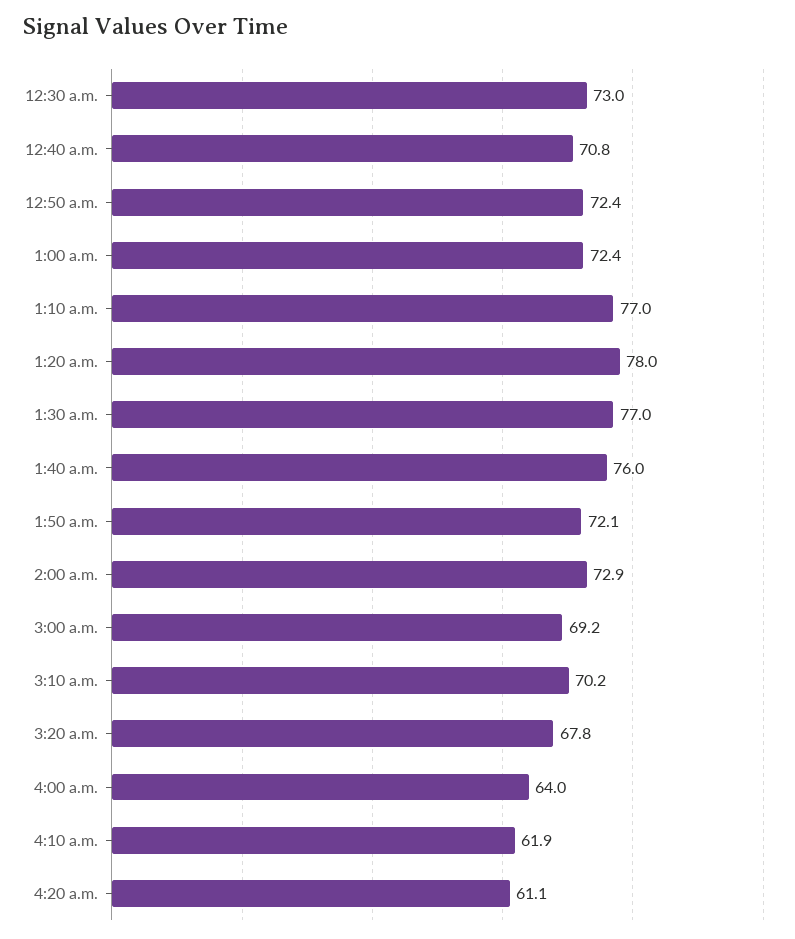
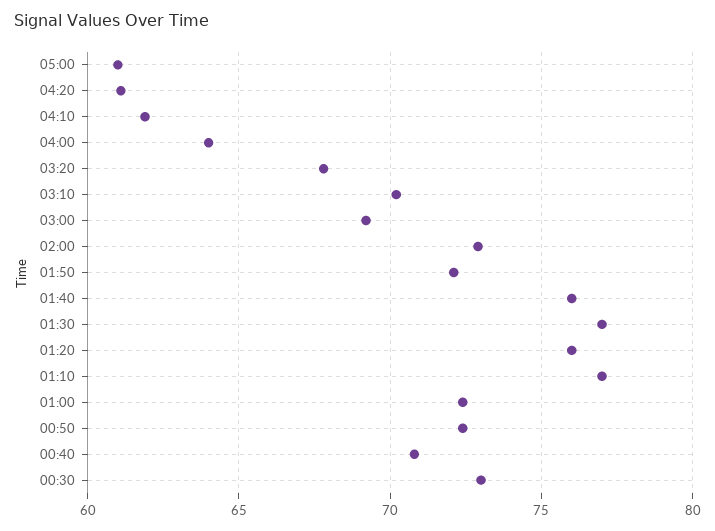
1:20 a.m.: 78 -> 76
05:00: none -> 61

